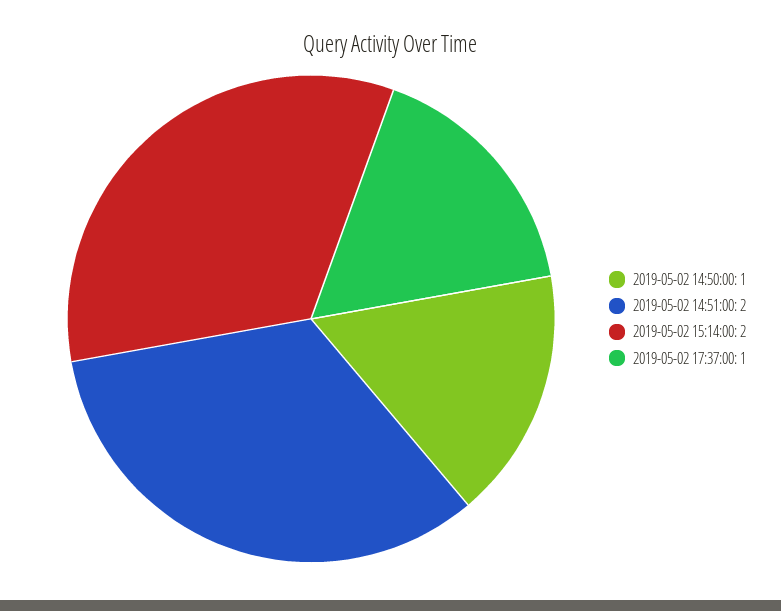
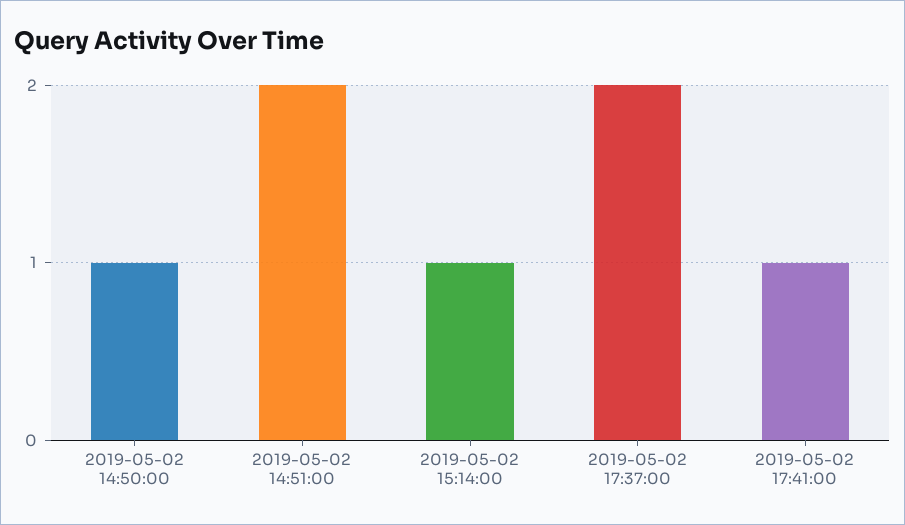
2019-05-02 15:14:00: 2 -> 1
2019-05-02 17:37:00: 1 -> 2
2019-05-02 17:41:00: none -> 1

